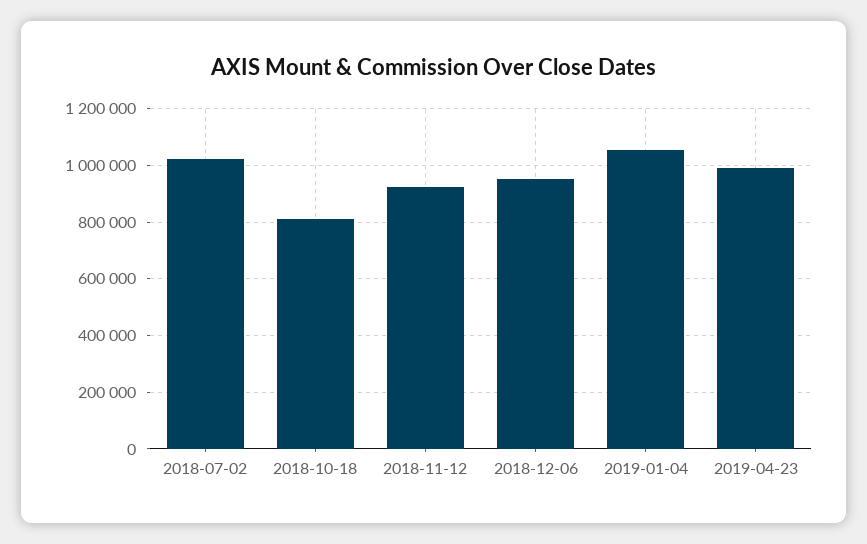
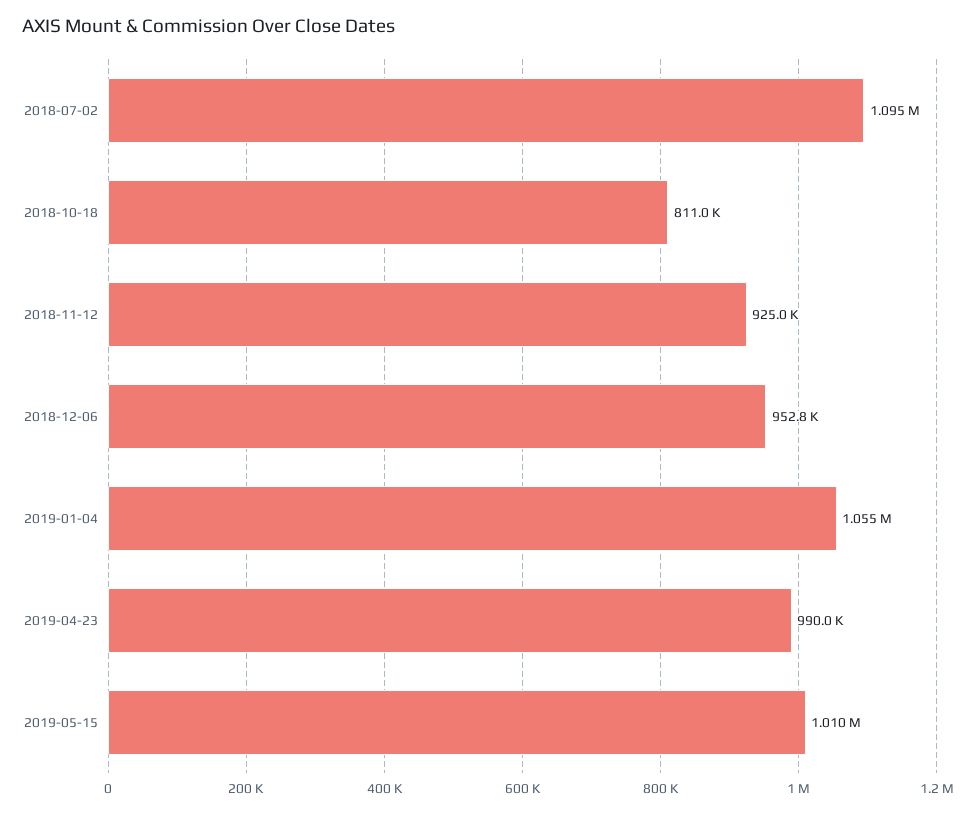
2018-07-02: 1025000 -> 1095000
2019-05-15: none -> 1010000

